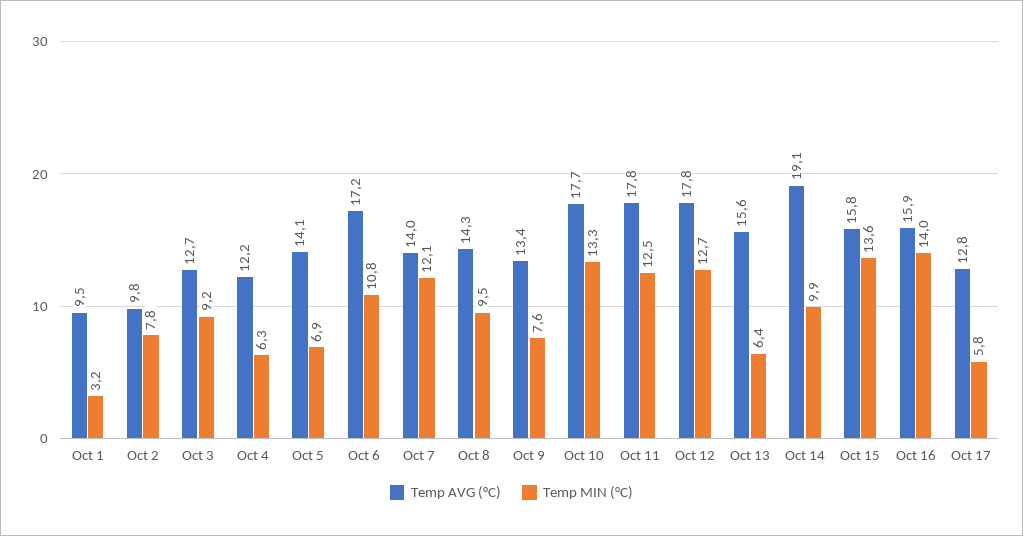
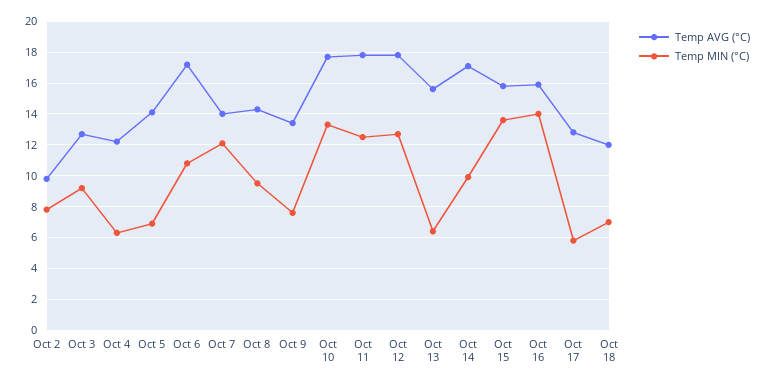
Temp AVG (°C), Oct 1: 9.5 -> none
Temp MIN (°C), Oct 1: 3.2 -> none
Temp AVG (°C), Oct 14: 19.1 -> 17
Temp AVG (°C), Oct 18: none -> 12
Temp MIN (°C), Oct 18: none -> 7

